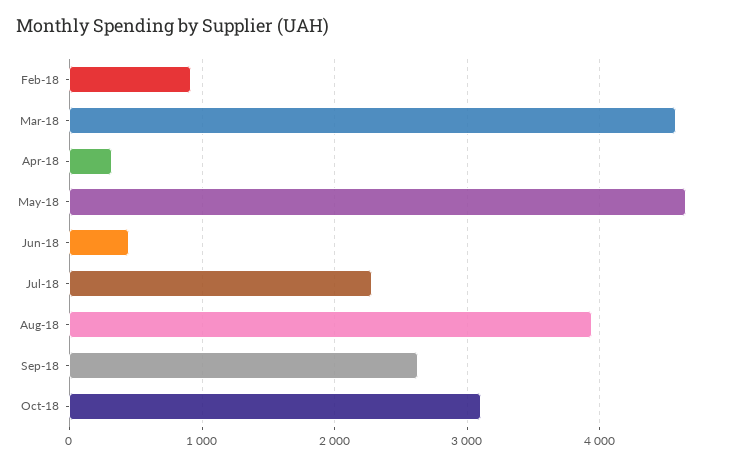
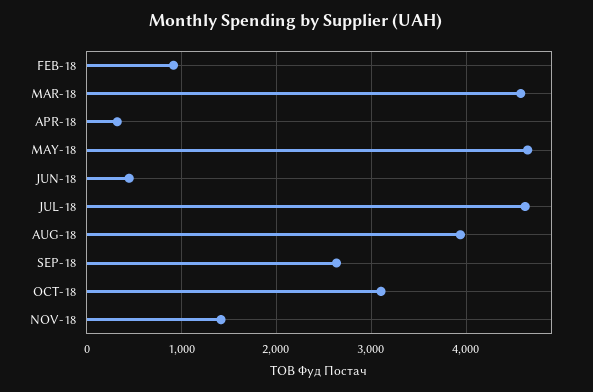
Jul-18: 2300 -> 4600
NOV-18: none -> 1400

